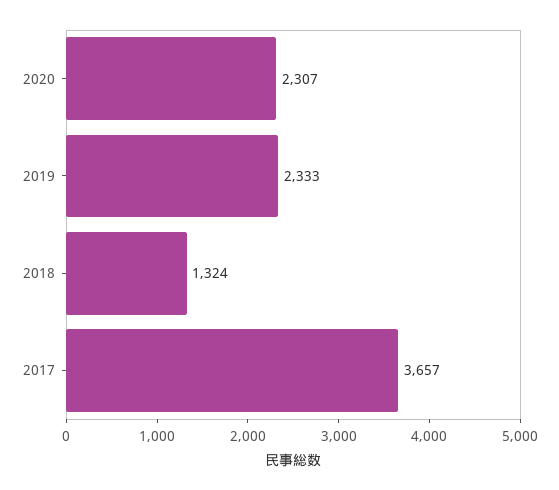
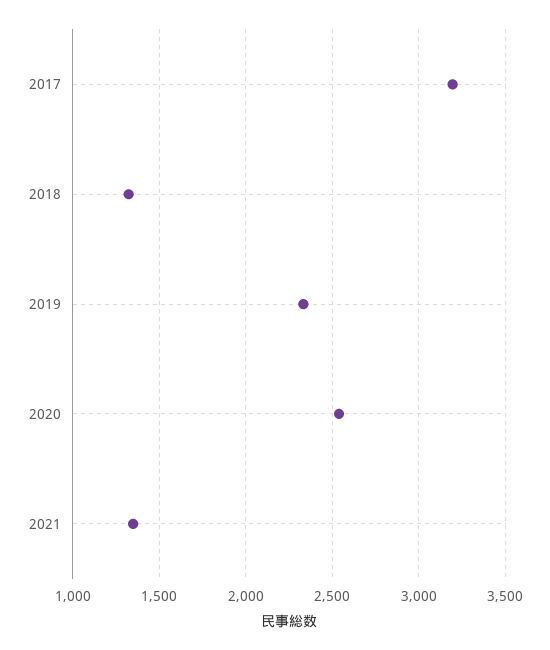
2020: 2307 -> 2550
2017: 3657 -> 3200
2021: none -> 1350

